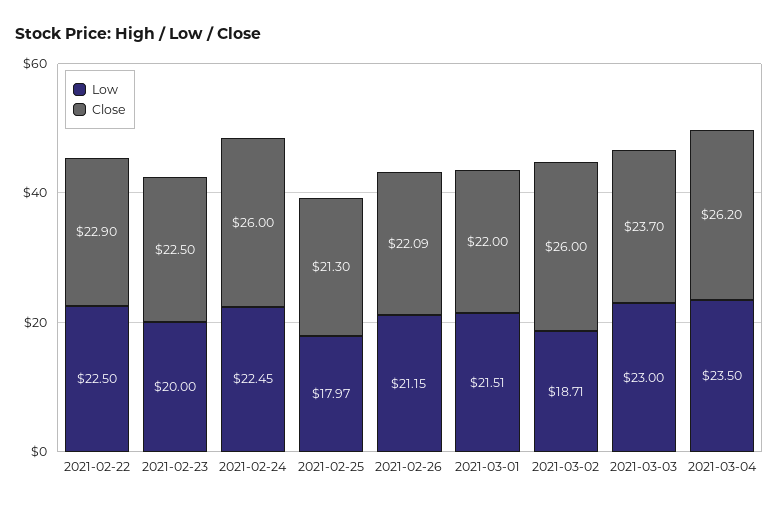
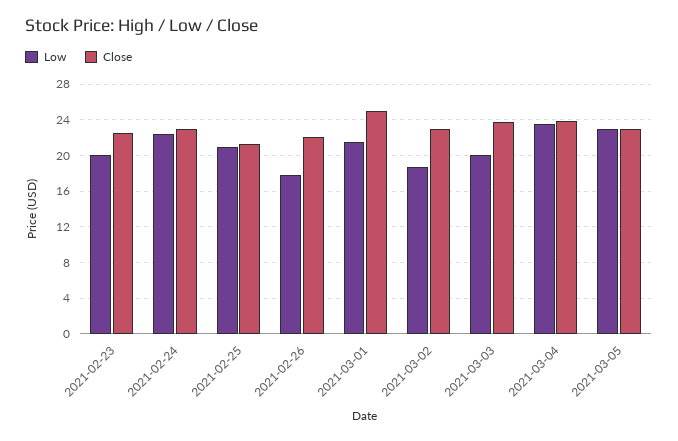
Low, 2021-02-22: 22.5 -> none
Close, 2021-02-22: 22.9 -> none
Close, 2021-02-24: 26 -> 23
Low, 2021-02-25: 17.97 -> 21
Low, 2021-02-26: 21.15 -> 18
Close, 2021-03-01: 22 -> 25
Close, 2021-03-02: 26 -> 23
Low, 2021-03-03: 23 -> 20
Close, 2021-03-04: 26.2 -> 24
Low, 2021-03-05: none -> 23
Close, 2021-03-05: none -> 23

